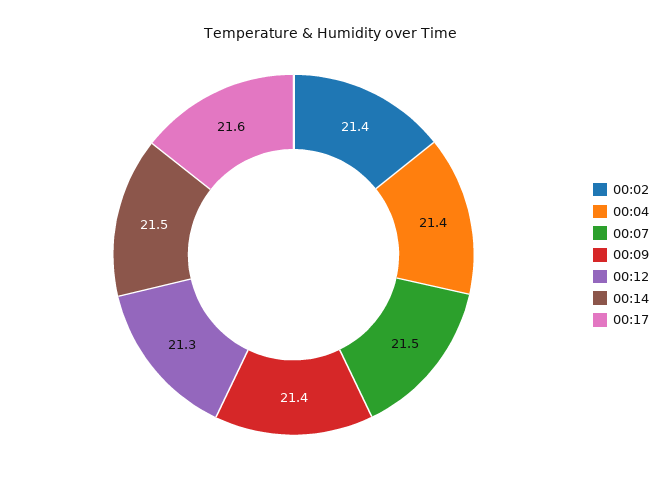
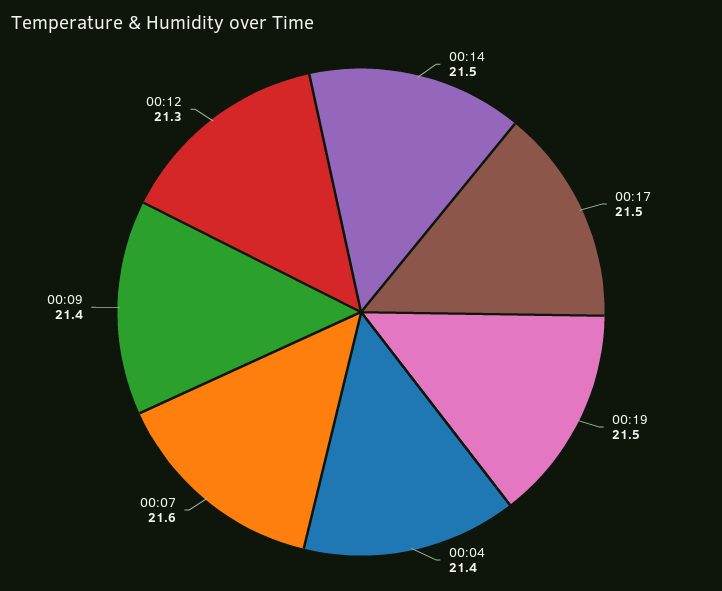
00:02: 21.4 -> none
00:07: 21.5 -> 21.6
00:17: 21.6 -> 21.5
00:19: none -> 21.5

